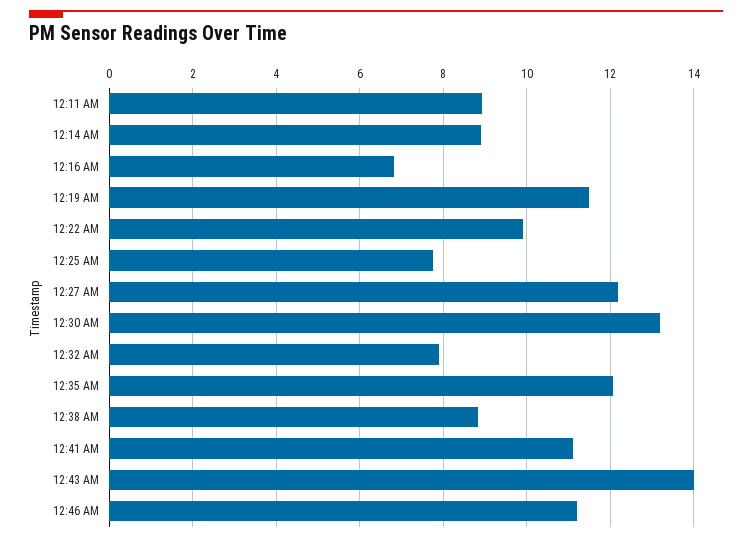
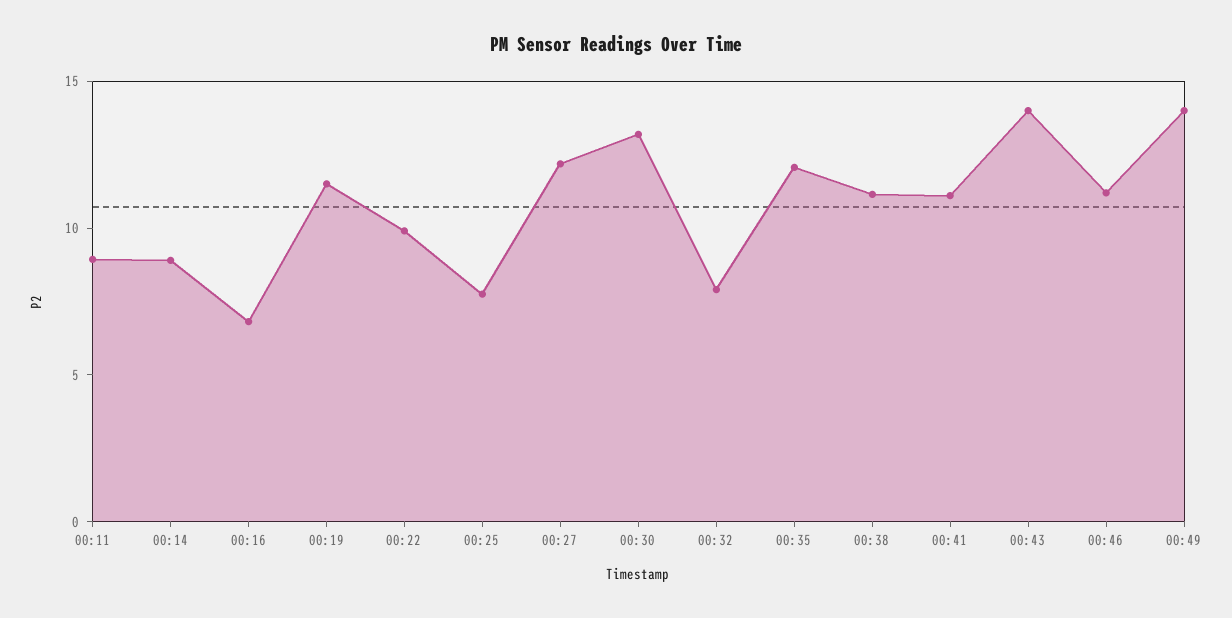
12:38 AM: 8.8 -> 11
00:49: none -> 14

